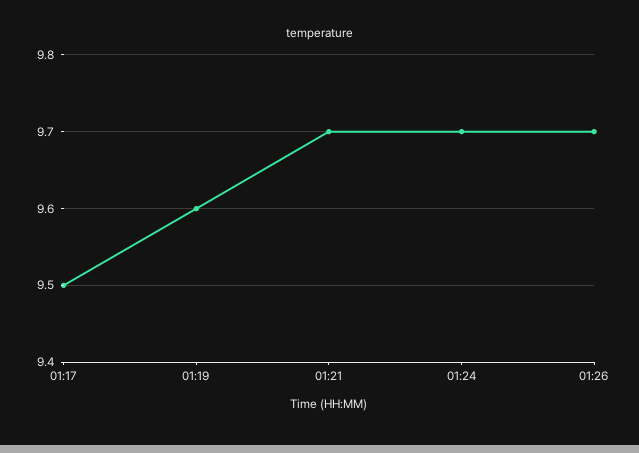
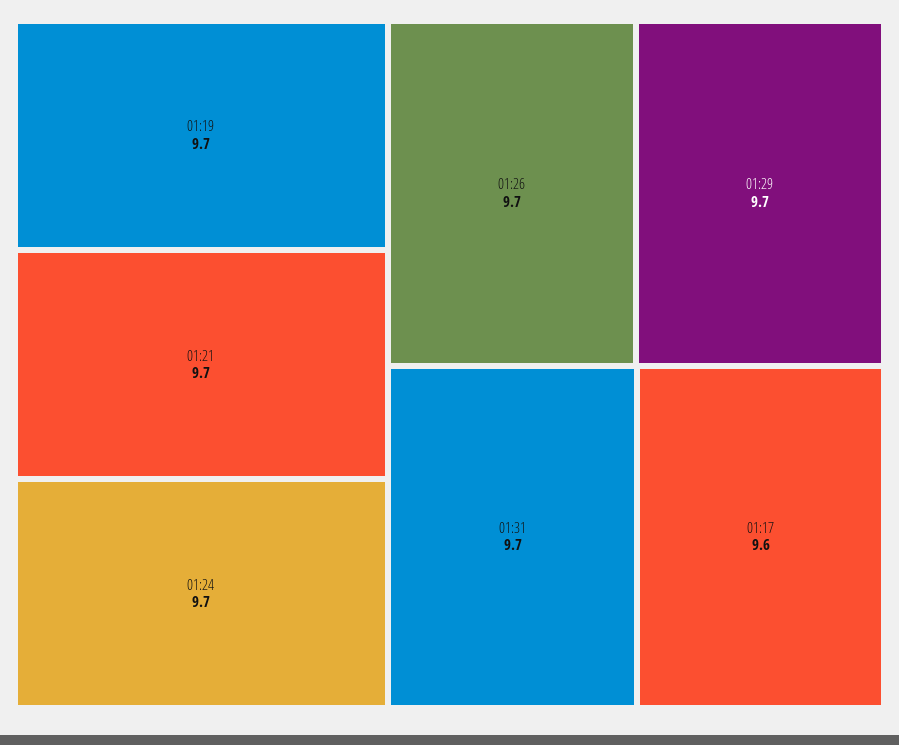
01:17: 9.5 -> 9.6
01:19: 9.6 -> 9.7
01:29: none -> 9.7
01:31: none -> 9.7

